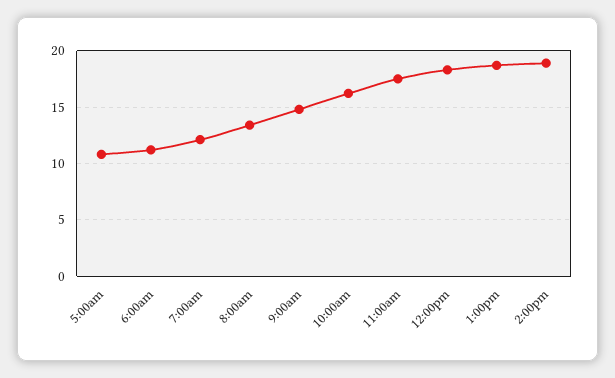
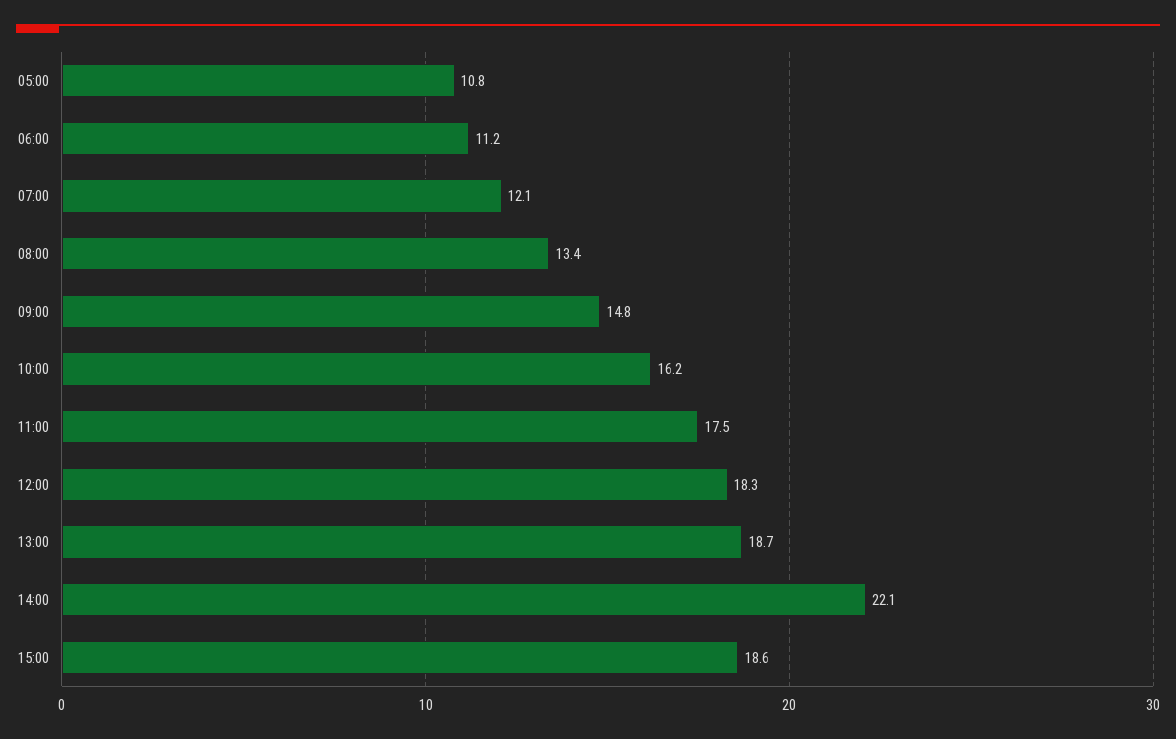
2:00pm: 19 -> 22.1
15:00: none -> 18.6

